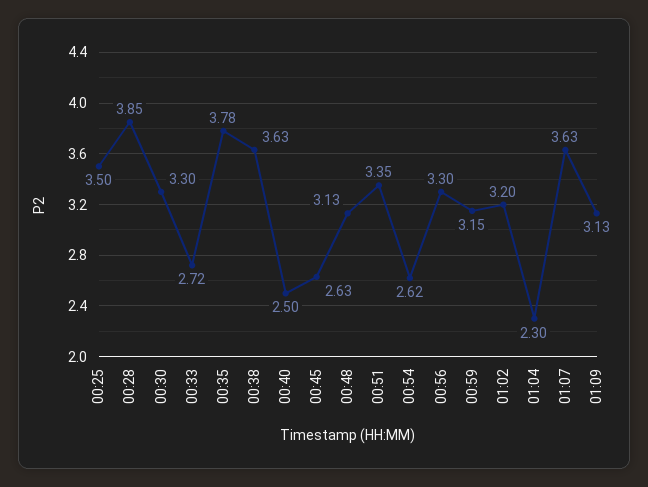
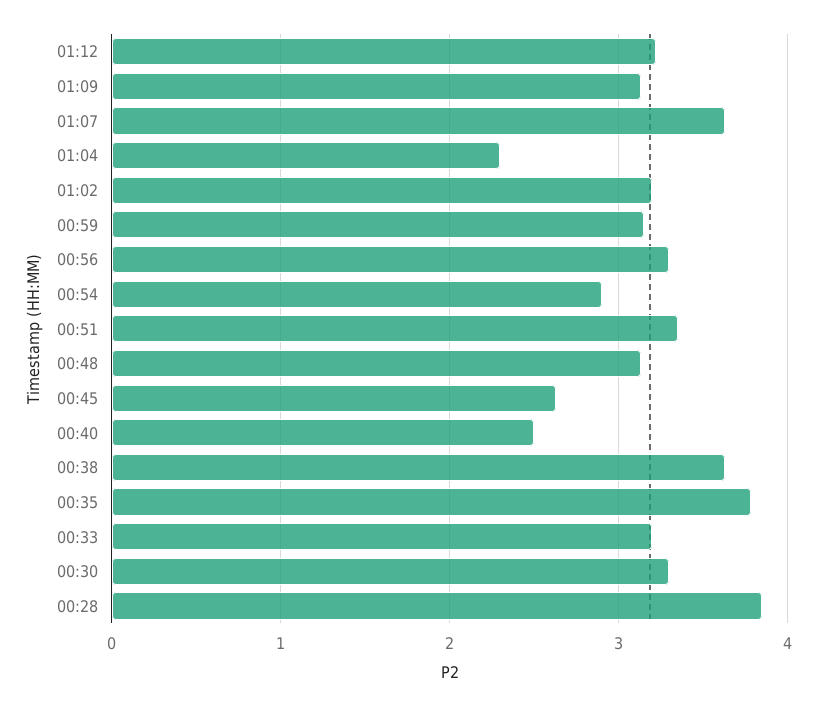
00:25: 3.5 -> none
00:33: 2.72 -> 3.2
00:54: 2.62 -> 2.9
01:12: none -> 3.2

